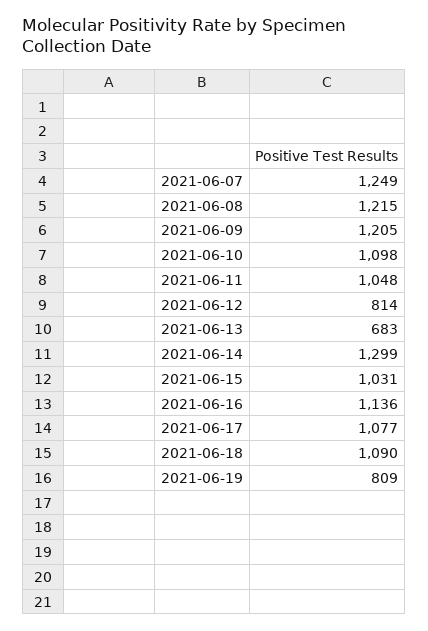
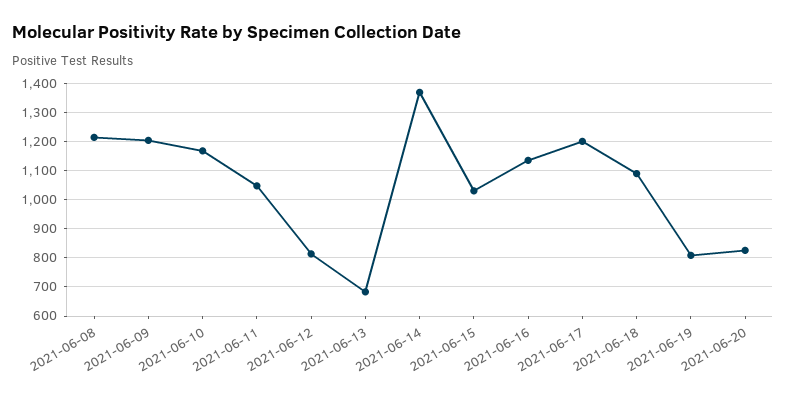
2021-06-07: 1249 -> none
2021-06-10: 1098 -> 1175
2021-06-14: 1299 -> 1375
2021-06-17: 1077 -> 1200
2021-06-20: none -> 825

